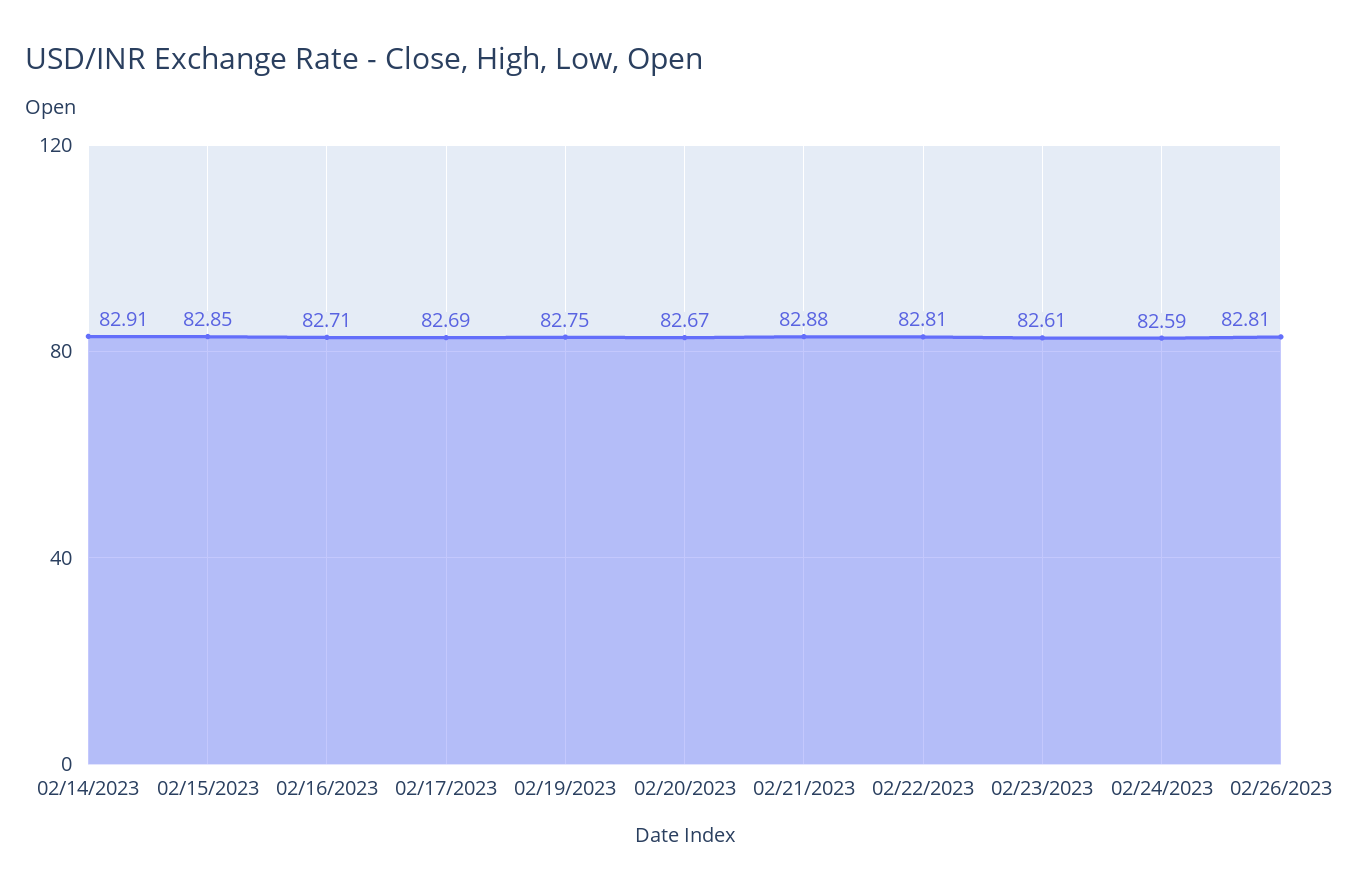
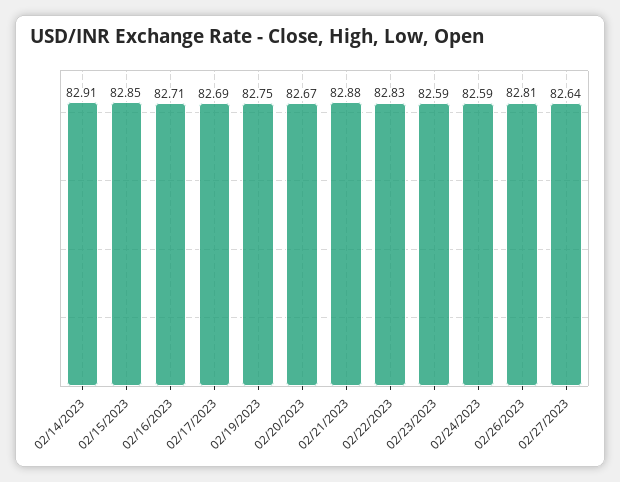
02/22/2023: 82.81 -> 82.83
02/23/2023: 82.61 -> 82.59
02/27/2023: none -> 82.64

